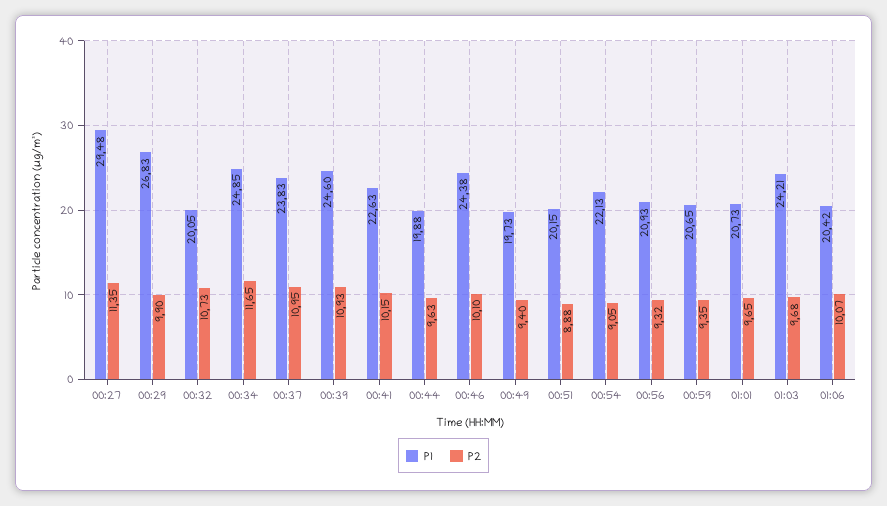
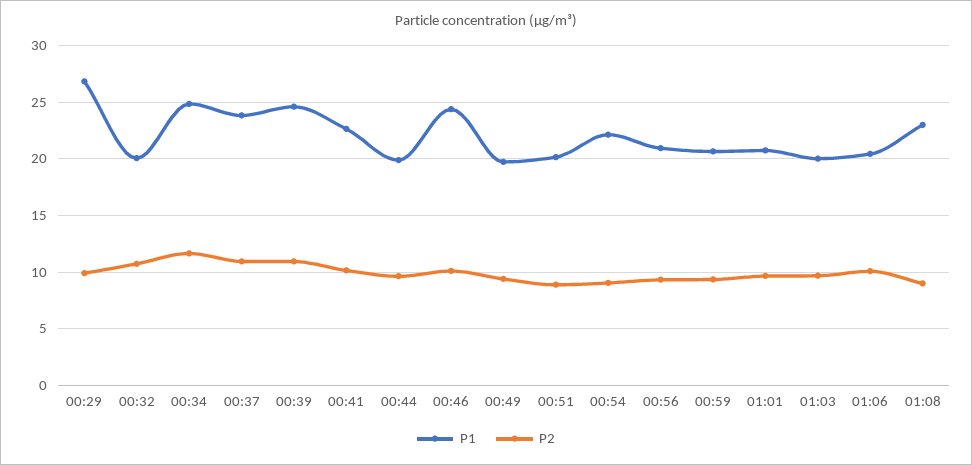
P1, 00:27: 29.48 -> none
P2, 00:27: 11.35 -> none
P1, 01:03: 24.21 -> 20
P1, 01:08: none -> 23
P2, 01:08: none -> 9

